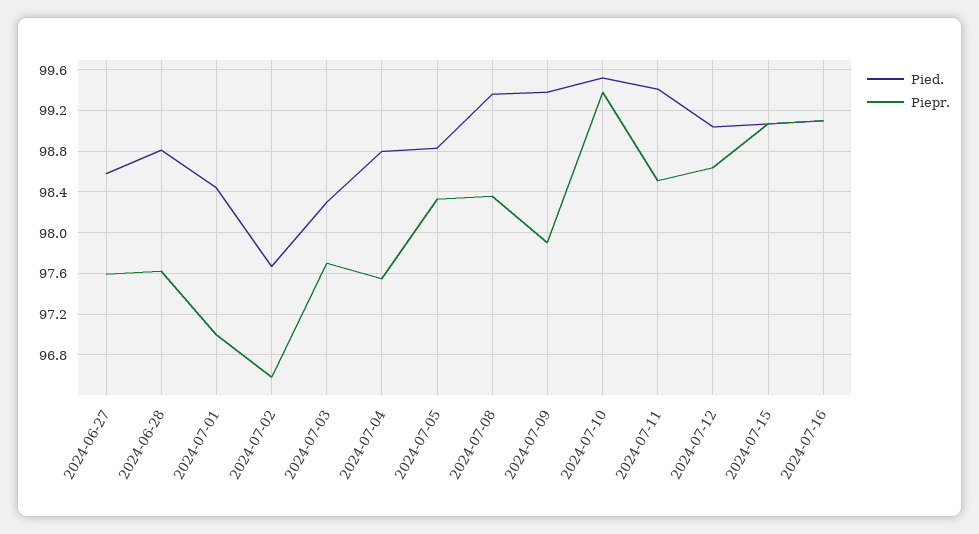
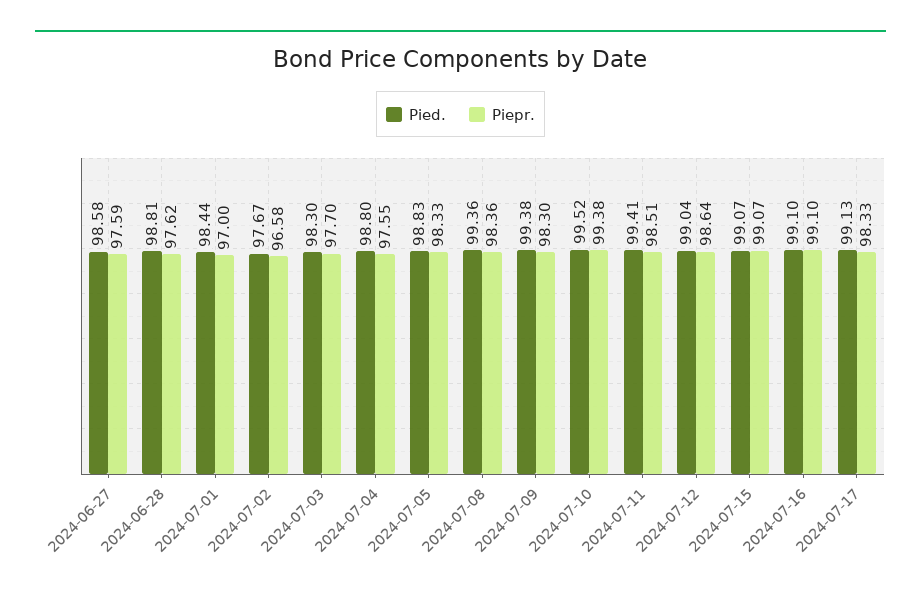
Piepr., 2024-07-09: 97.9 -> 98.3
Pied., 2024-07-17: none -> 99.13
Piepr., 2024-07-17: none -> 98.33

